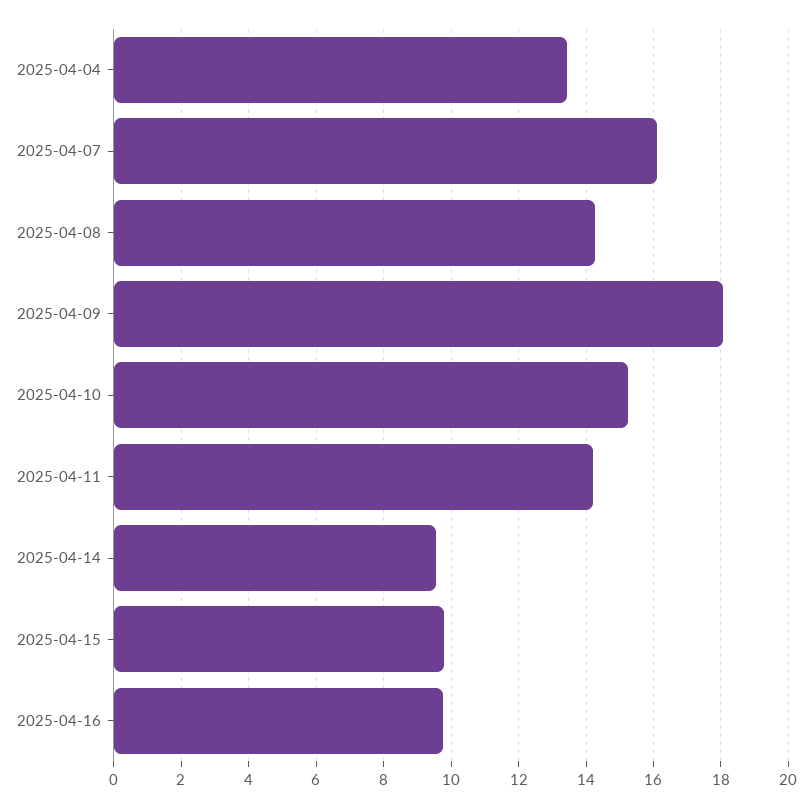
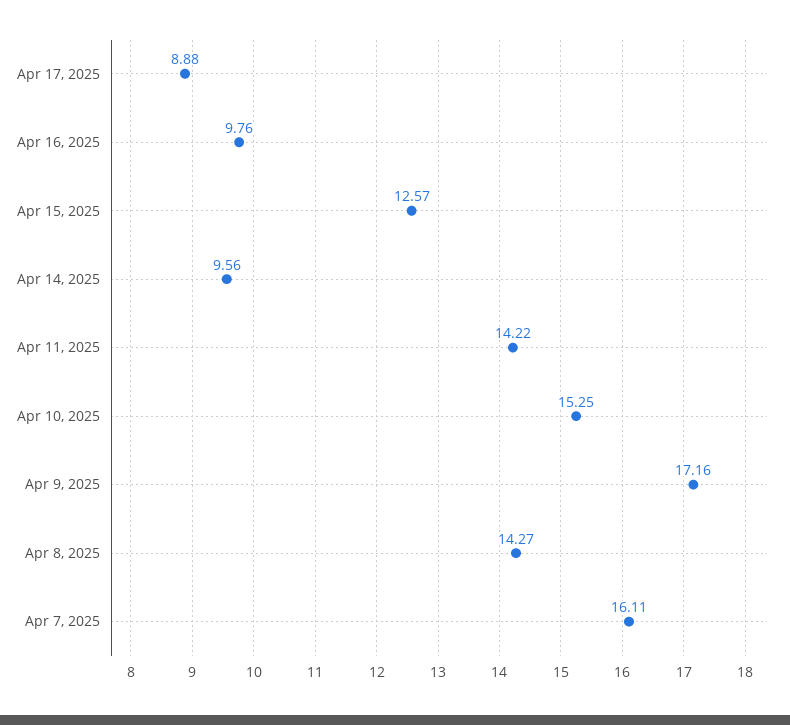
2025-04-04: 13.4 -> none
2025-04-09: 18 -> 17.16
2025-04-15: 9.8 -> 12.57
Apr 17, 2025: none -> 8.88

